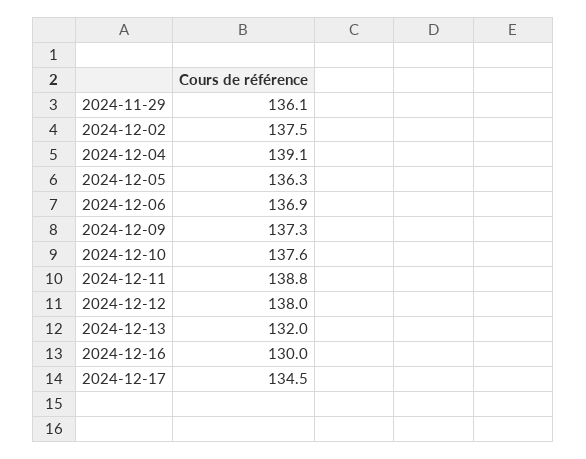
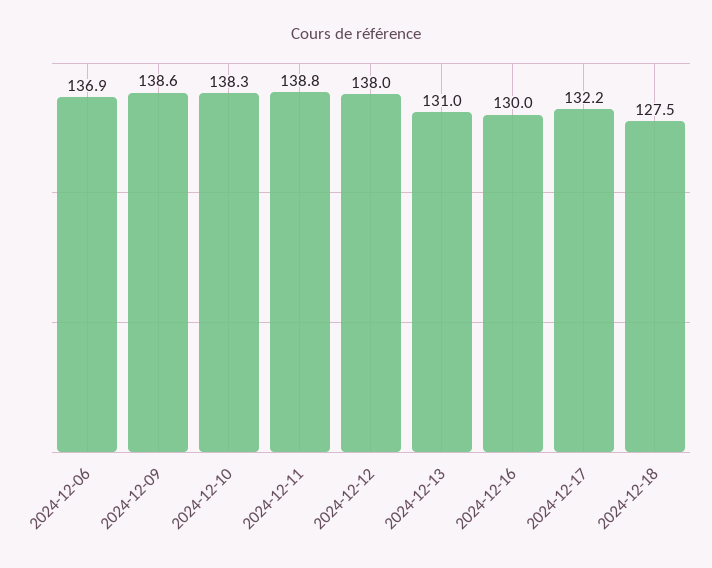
2024-11-29: 136.1 -> none
2024-12-02: 137.5 -> none
2024-12-04: 139.1 -> none
2024-12-05: 136.3 -> none
2024-12-09: 137.3 -> 138.6
2024-12-10: 137.6 -> 138.3
2024-12-13: 132 -> 131
2024-12-17: 134.5 -> 132.2
2024-12-18: none -> 127.5

